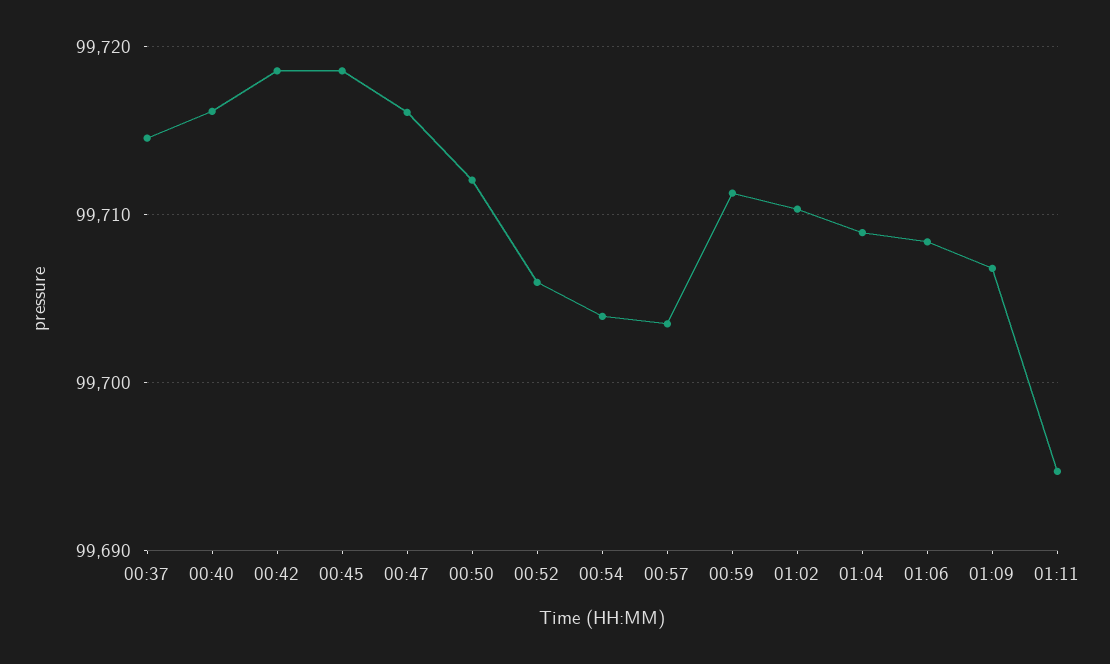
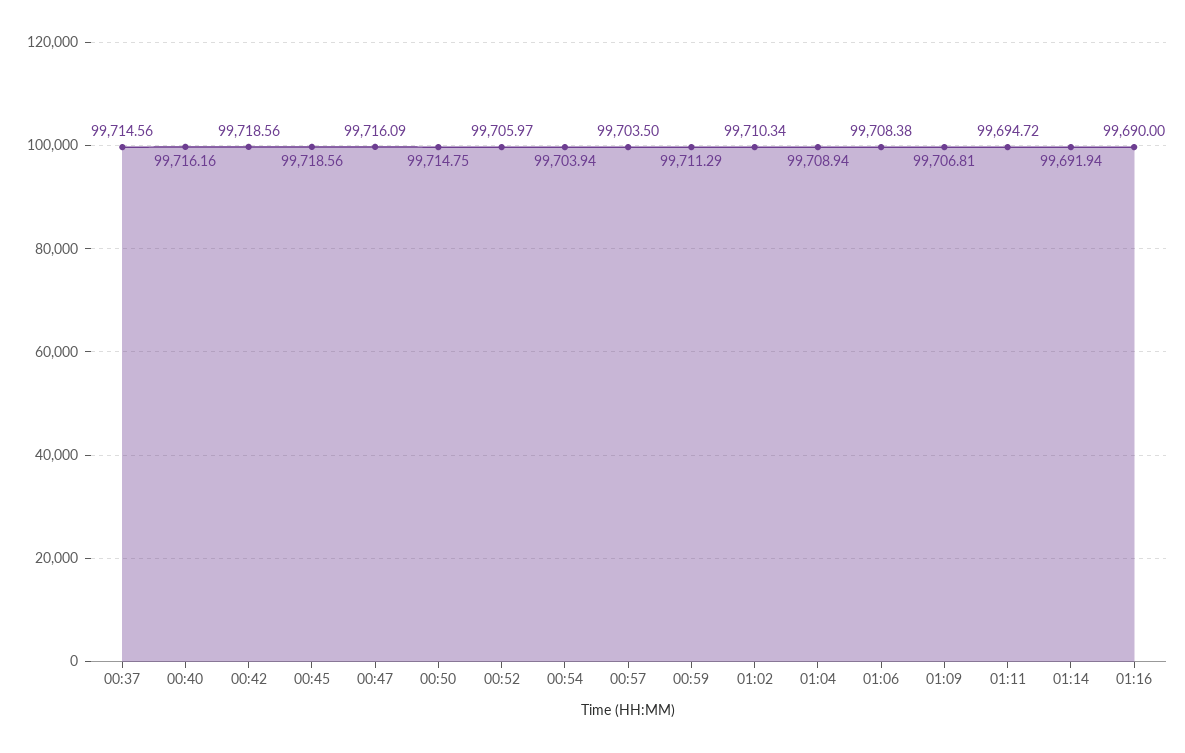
00:50: 99712 -> 99714.75
01:14: none -> 99691.94
01:16: none -> 99690

